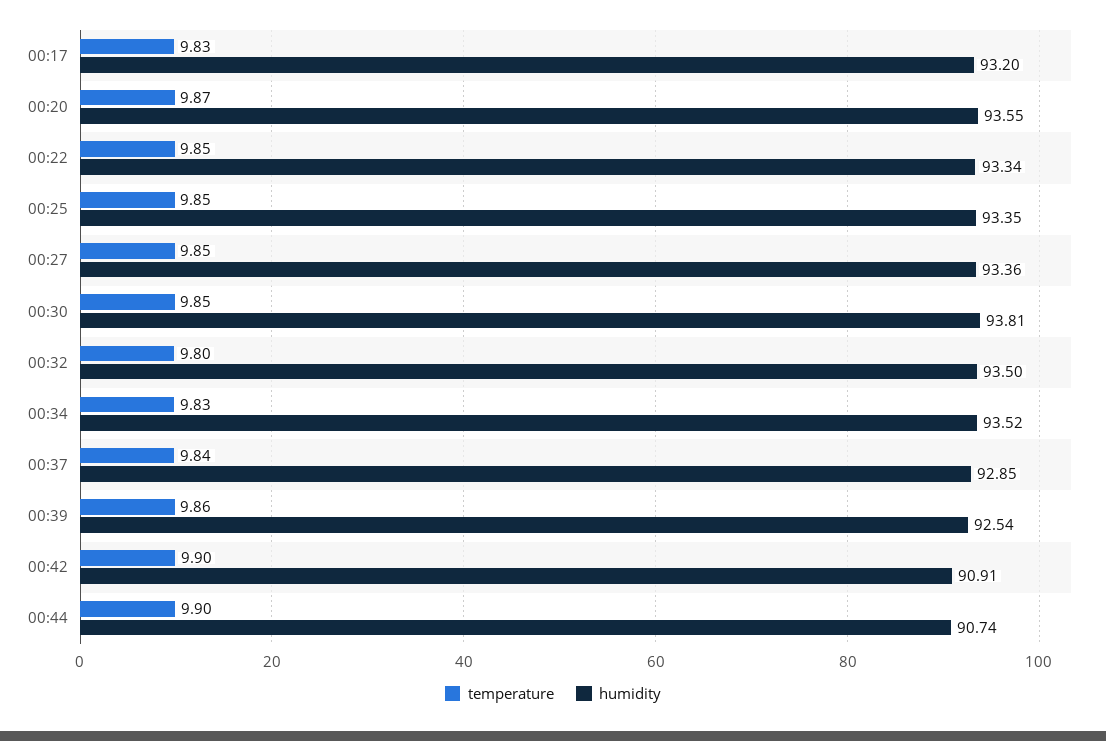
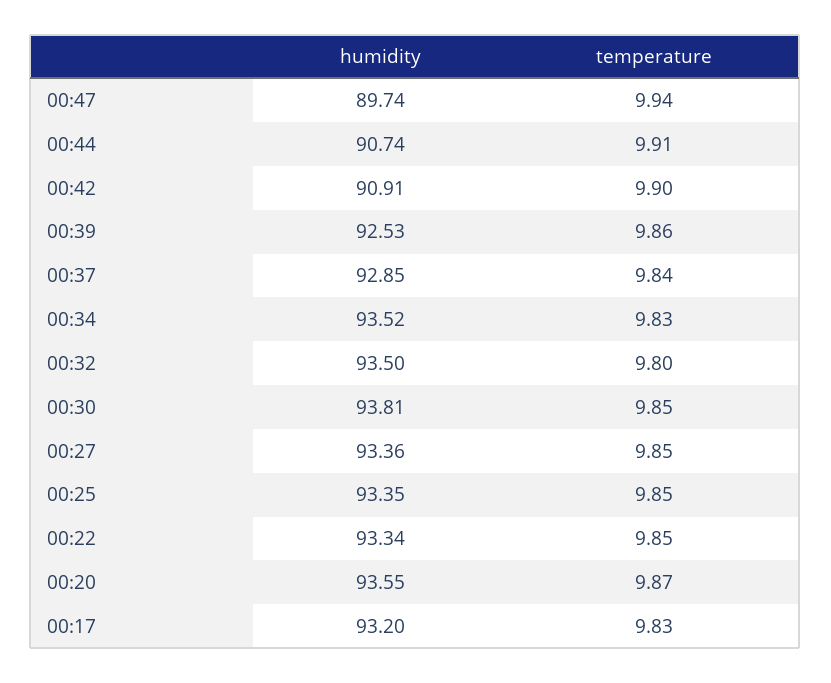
humidity, 00:39: 92.54 -> 92.53
temperature, 00:44: 9.9 -> 9.91
humidity, 00:47: none -> 89.74
temperature, 00:47: none -> 9.94

